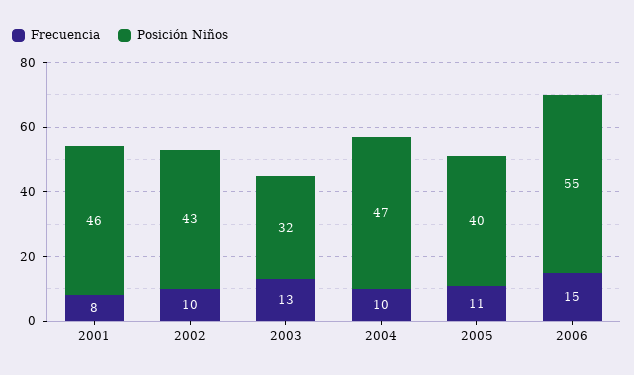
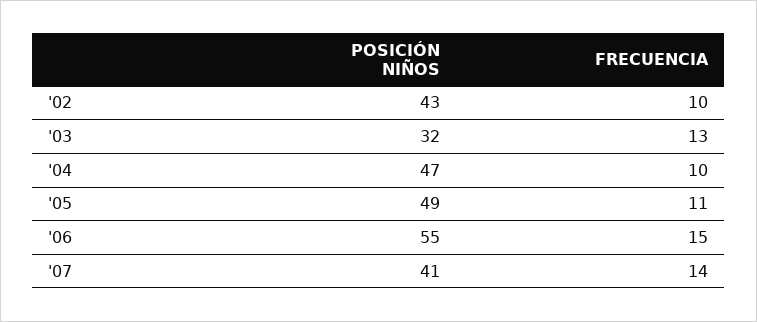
Frecuencia, 2001: 8 -> none
Posición Niños, 2001: 46 -> none
Posición Niños, 2005: 40 -> 49
Posición Niños, '07: none -> 41
Frecuencia, '07: none -> 14

